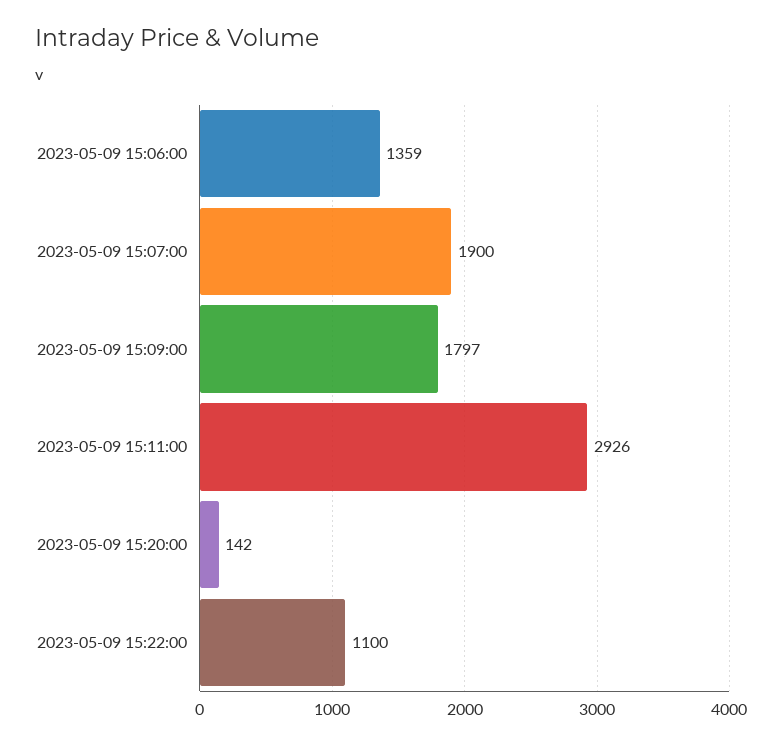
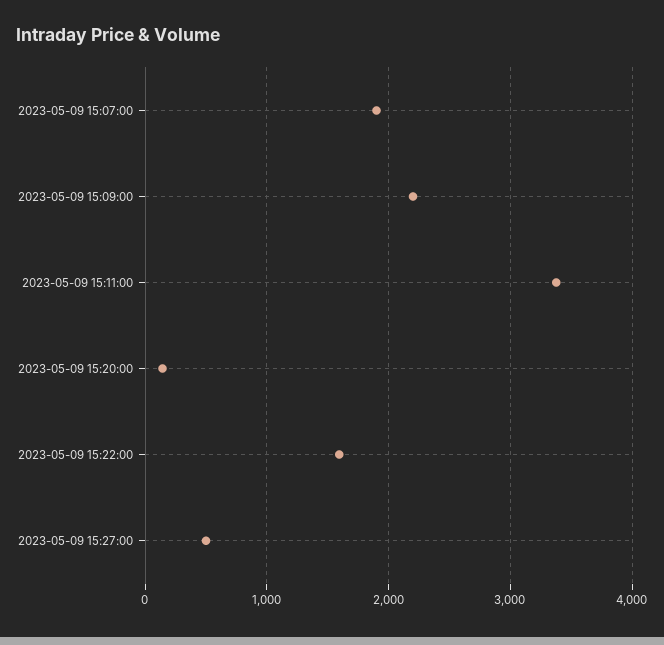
2023-05-09 15:06:00: 1359 -> none
2023-05-09 15:09:00: 1797 -> 2200
2023-05-09 15:11:00: 2926 -> 3400
2023-05-09 15:22:00: 1100 -> 1600
2023-05-09 15:27:00: none -> 500

